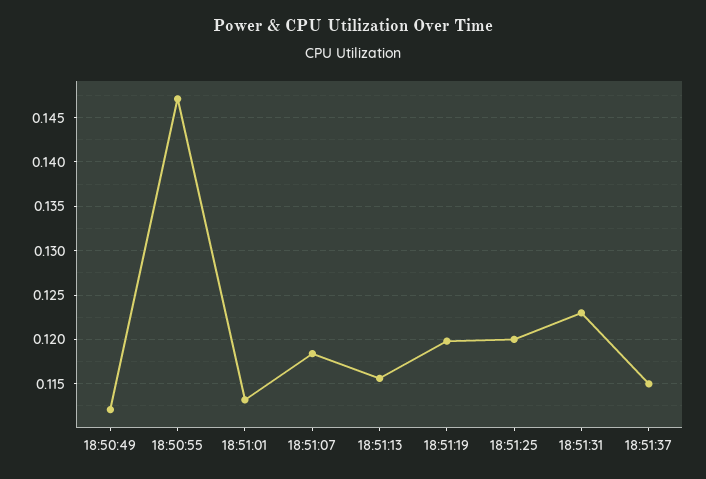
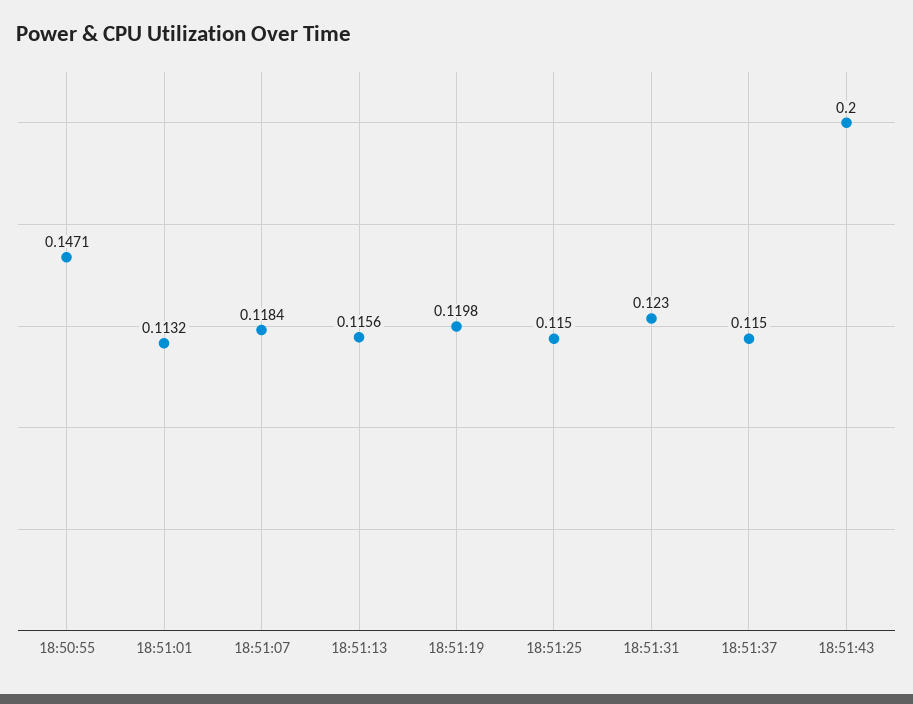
18:50:49: 0.112 -> none
18:51:25: 0.12 -> 0.115
18:51:43: none -> 0.2

